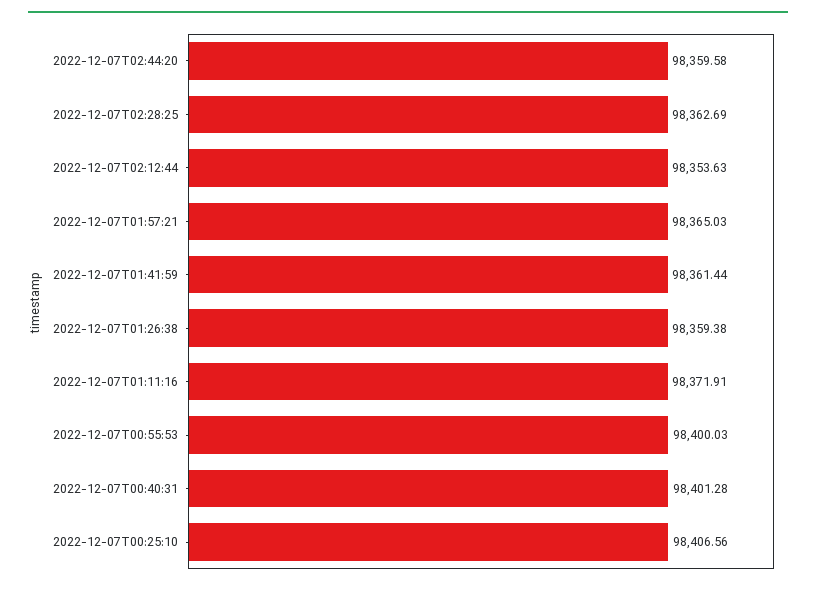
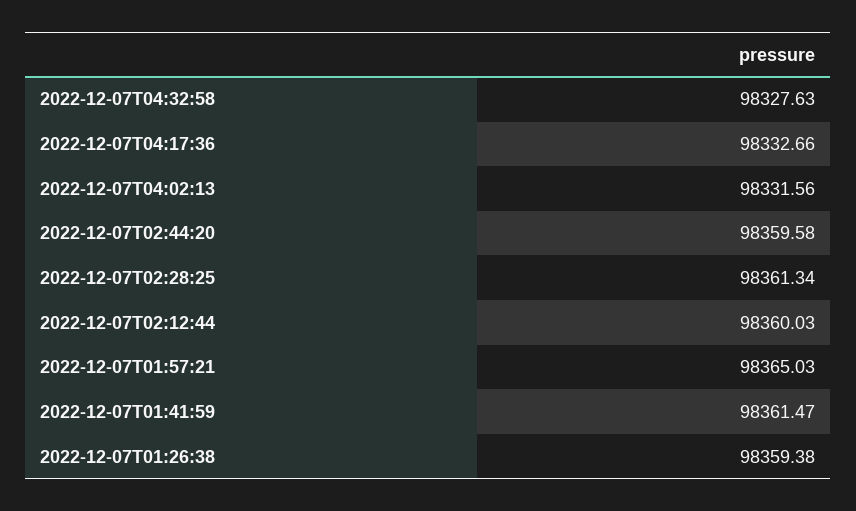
2022-12-07T02:28:25: 98362.69 -> 98361.34
2022-12-07T02:12:44: 98353.63 -> 98360.03
2022-12-07T01:41:59: 98361.44 -> 98361.47
2022-12-07T01:11:16: 98371.91 -> none
2022-12-07T00:55:53: 98400.03 -> none
2022-12-07T00:40:31: 98401.28 -> none
2022-12-07T00:25:10: 98406.56 -> none
2022-12-07T04:32:58: none -> 98327.63
2022-12-07T04:17:36: none -> 98332.66
2022-12-07T04:02:13: none -> 98331.56

